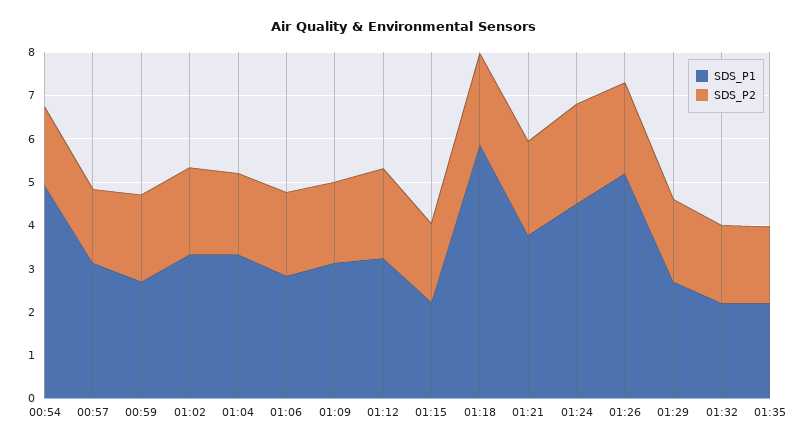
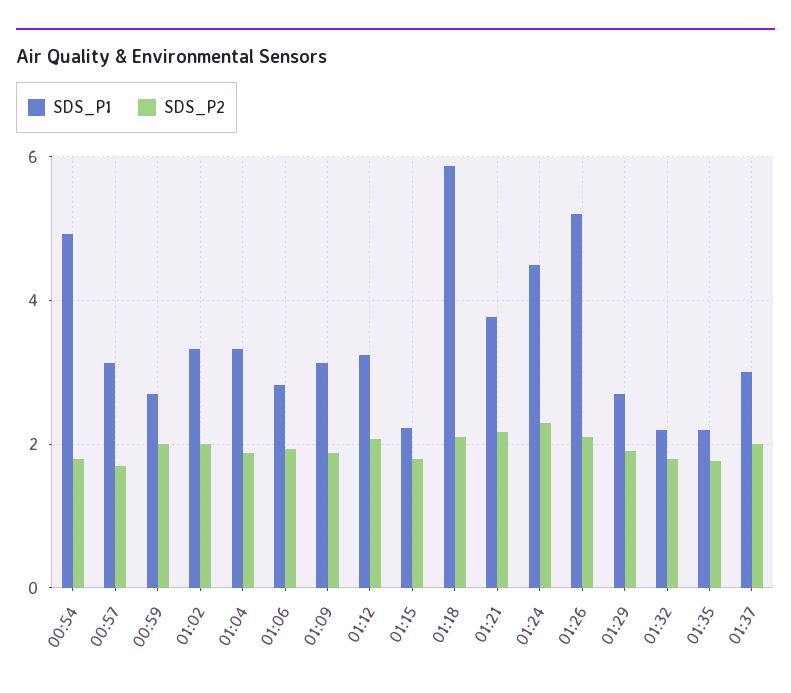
SDS_P1, 01:37: none -> 3
SDS_P2, 01:37: none -> 2

